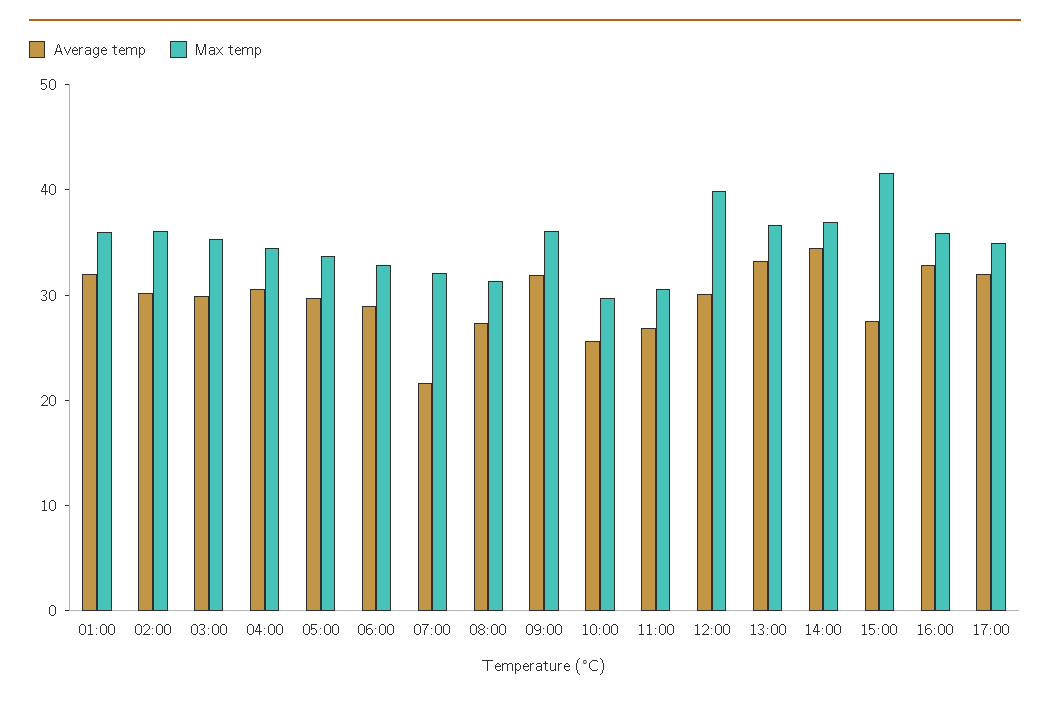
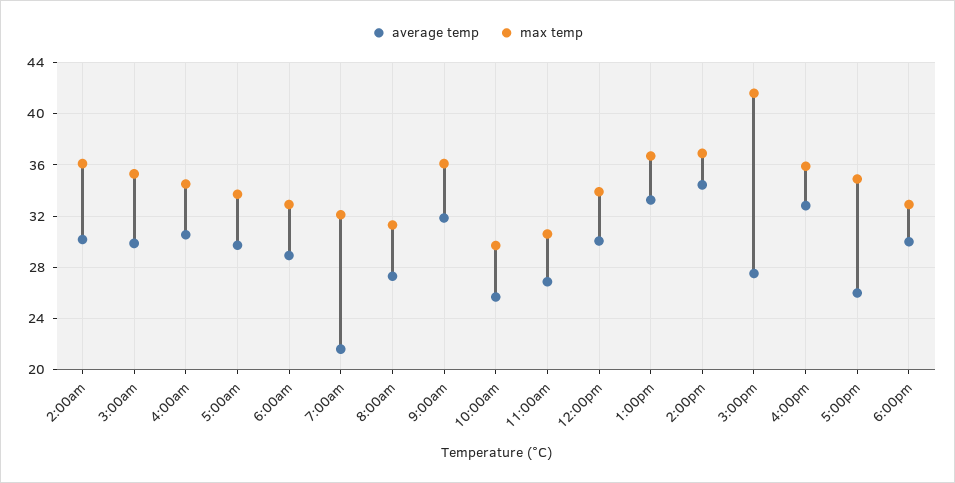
Average temp, 01:00: 32 -> none
Max temp, 01:00: 36 -> none
Max temp, 12:00: 40 -> 34
Average temp, 17:00: 32 -> 26
Average temp, 6:00pm: none -> 30
Max temp, 6:00pm: none -> 33

